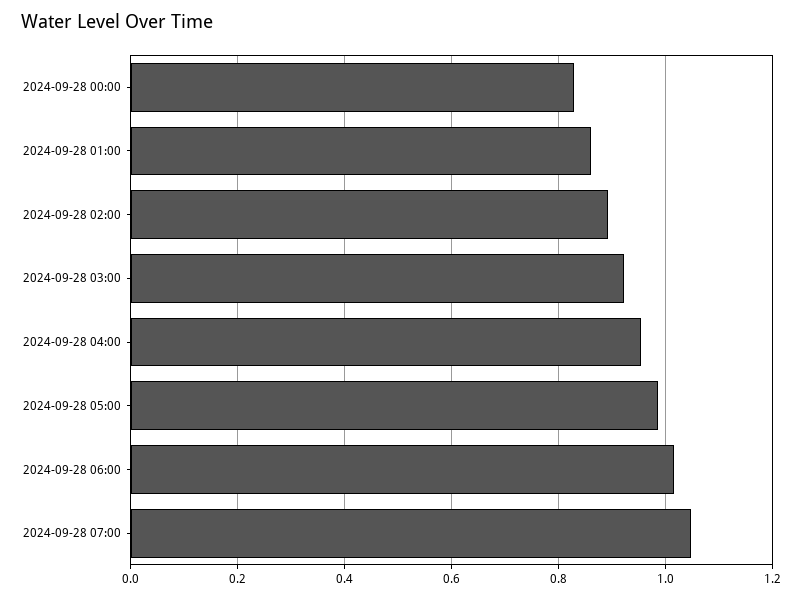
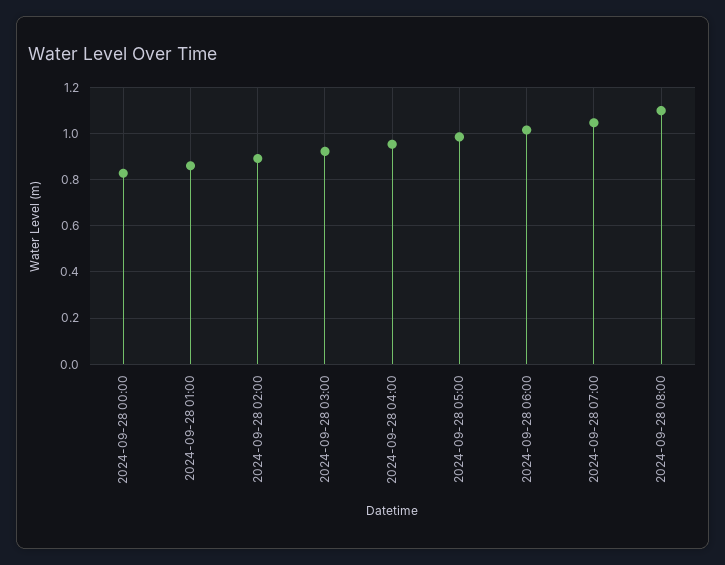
2024-09-28 08:00: none -> 1.1

